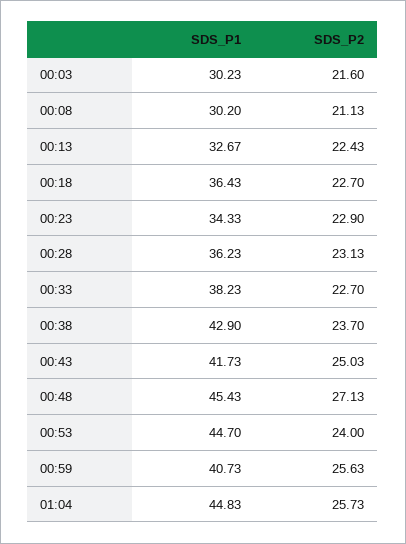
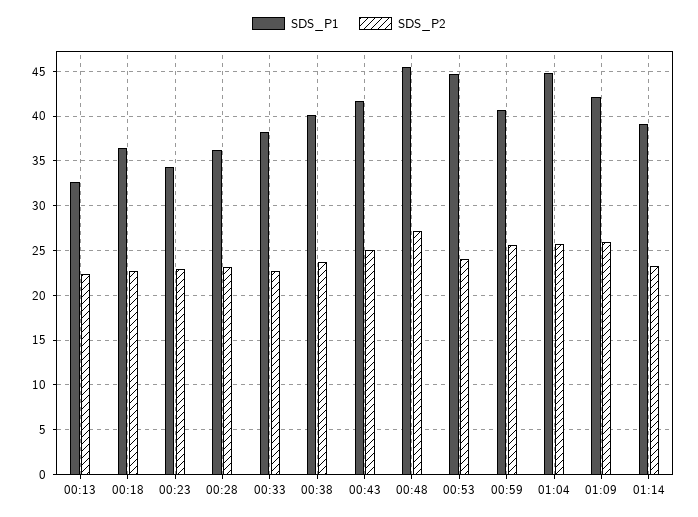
SDS_P1, 00:03: 30.23 -> none
SDS_P2, 00:03: 21.6 -> none
SDS_P1, 00:08: 30.2 -> none
SDS_P2, 00:08: 21.13 -> none
SDS_P1, 00:38: 42.9 -> 40
SDS_P1, 01:09: none -> 42
SDS_P2, 01:09: none -> 26
SDS_P1, 01:14: none -> 39
SDS_P2, 01:14: none -> 23

